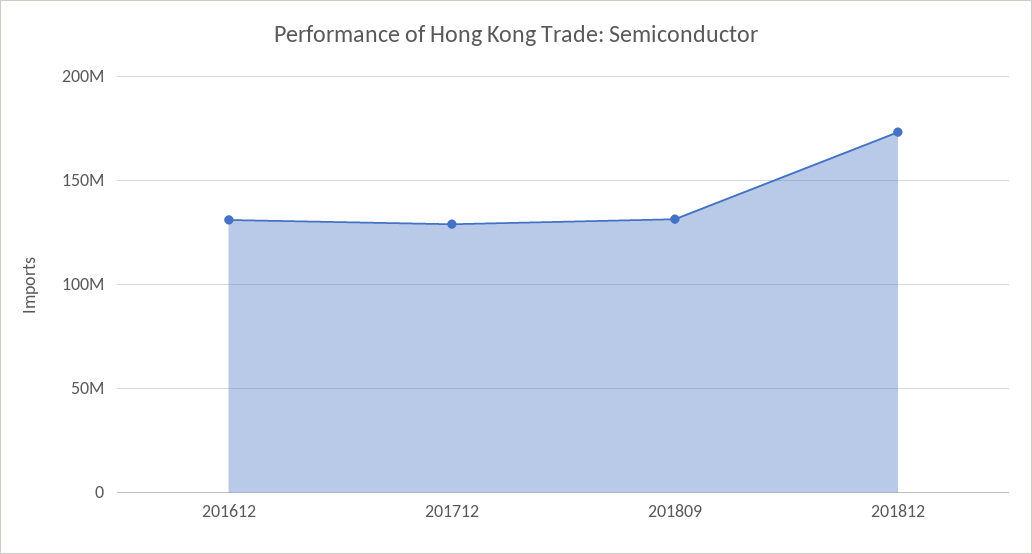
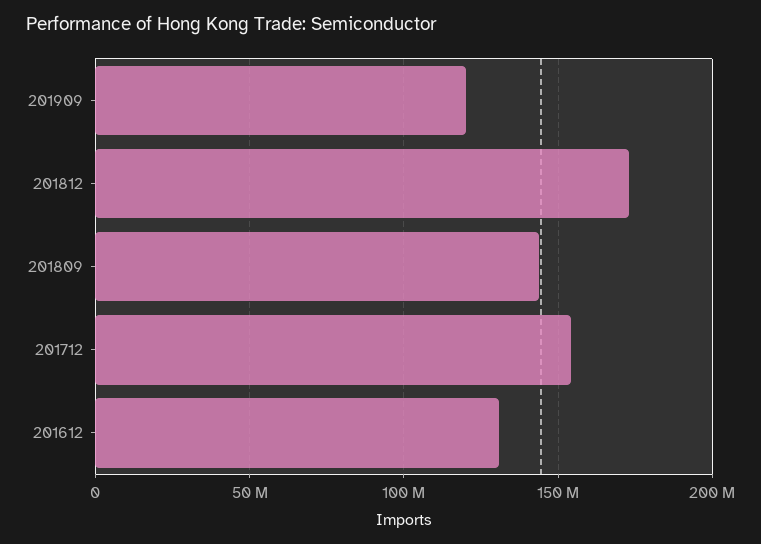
201712: 130000000 -> 155000000
201809: 130000000 -> 145000000
201909: none -> 120000000

